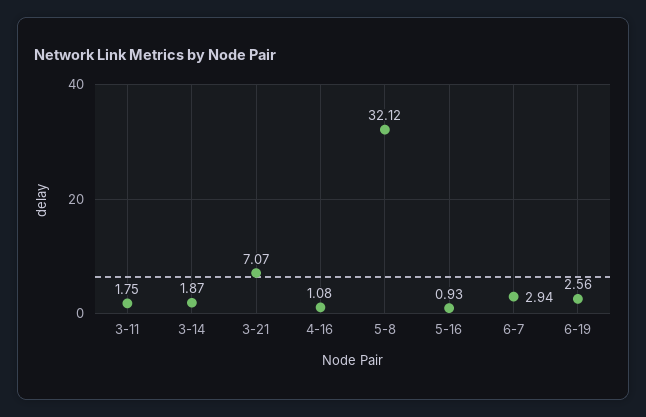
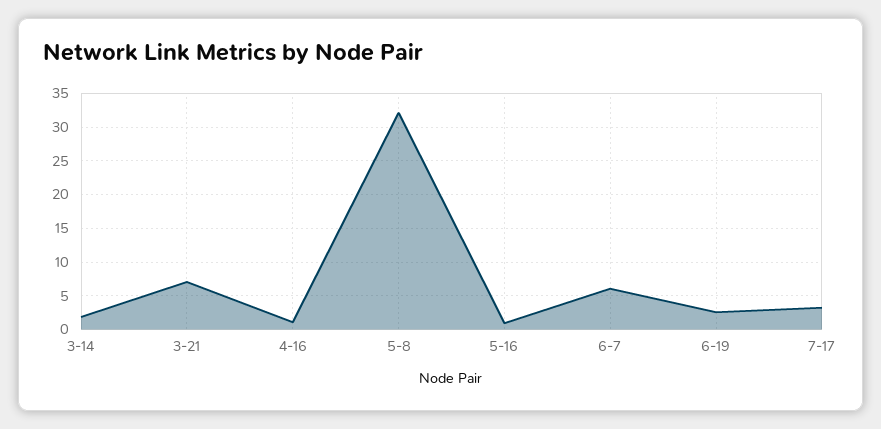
3-11: 1.75 -> none
6-7: 2.94 -> 6
7-17: none -> 3

